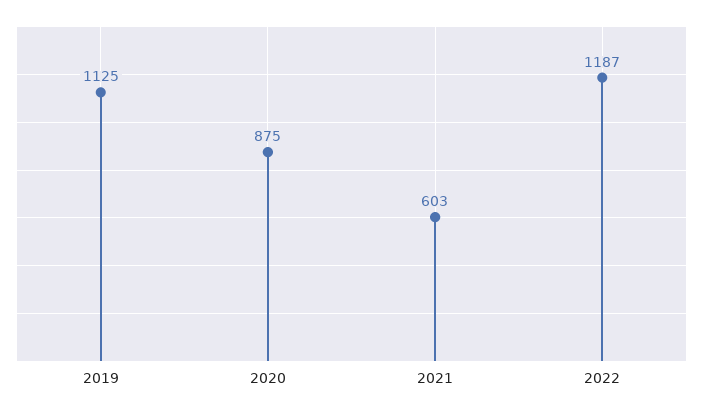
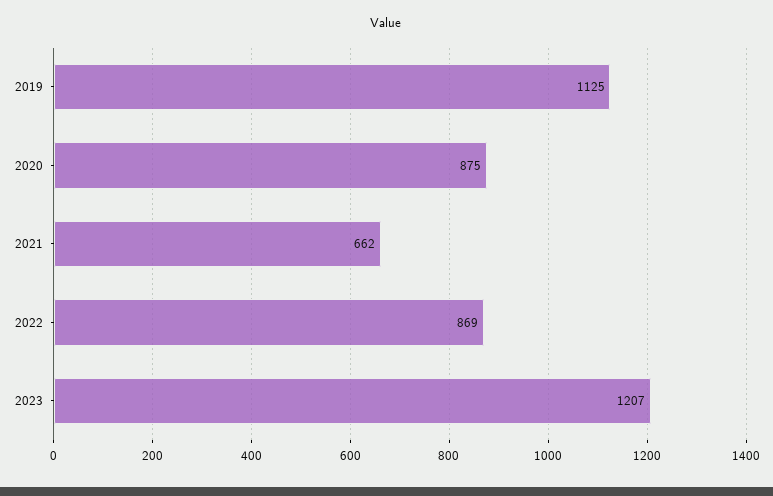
2021: 603 -> 662
2022: 1187 -> 869
2023: none -> 1207

